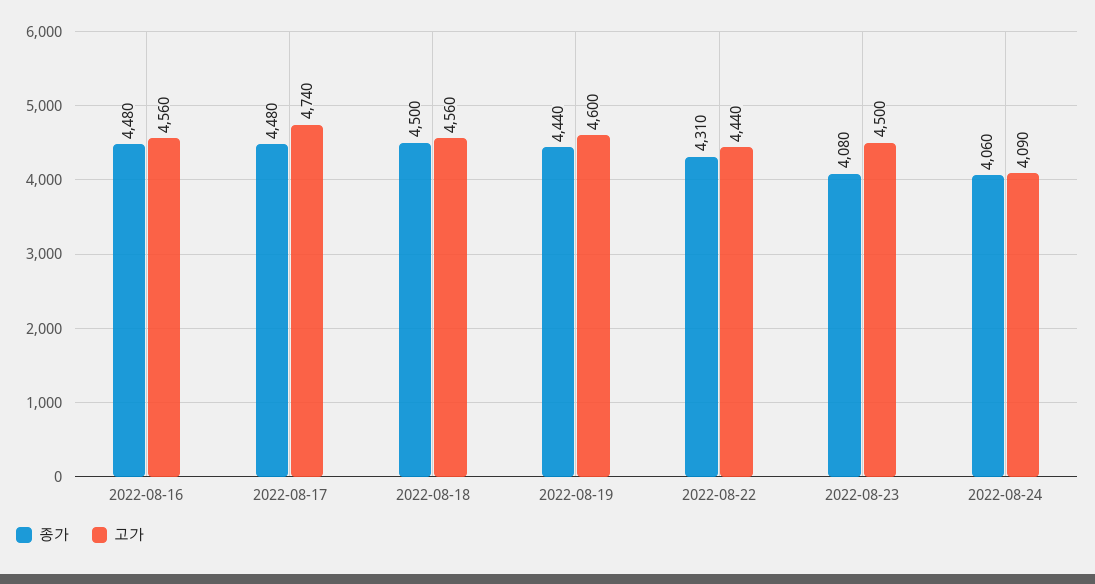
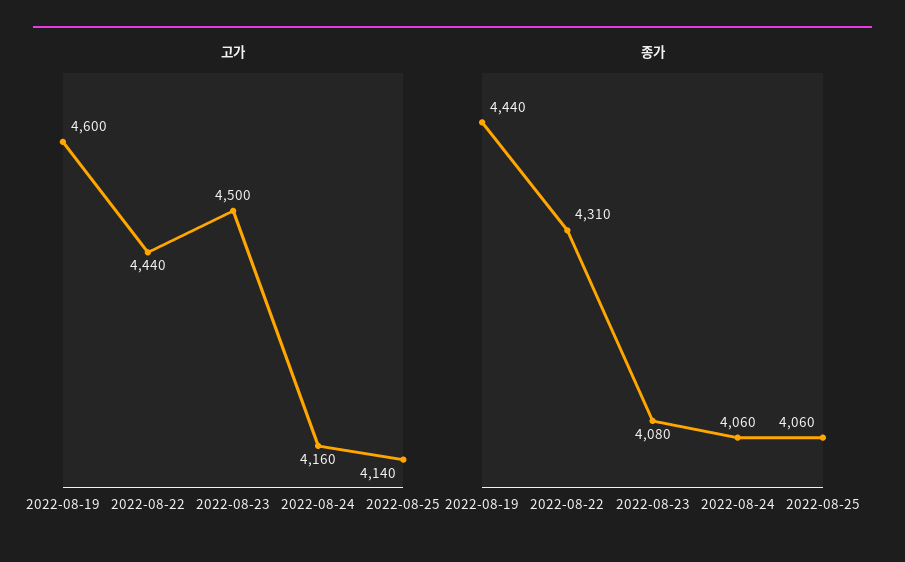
종가, 2022-08-16: 4480 -> none
고가, 2022-08-16: 4560 -> none
종가, 2022-08-17: 4480 -> none
고가, 2022-08-17: 4740 -> none
종가, 2022-08-18: 4500 -> none
고가, 2022-08-18: 4560 -> none
고가, 2022-08-24: 4090 -> 4160
고가, 2022-08-25: none -> 4140
종가, 2022-08-25: none -> 4060

